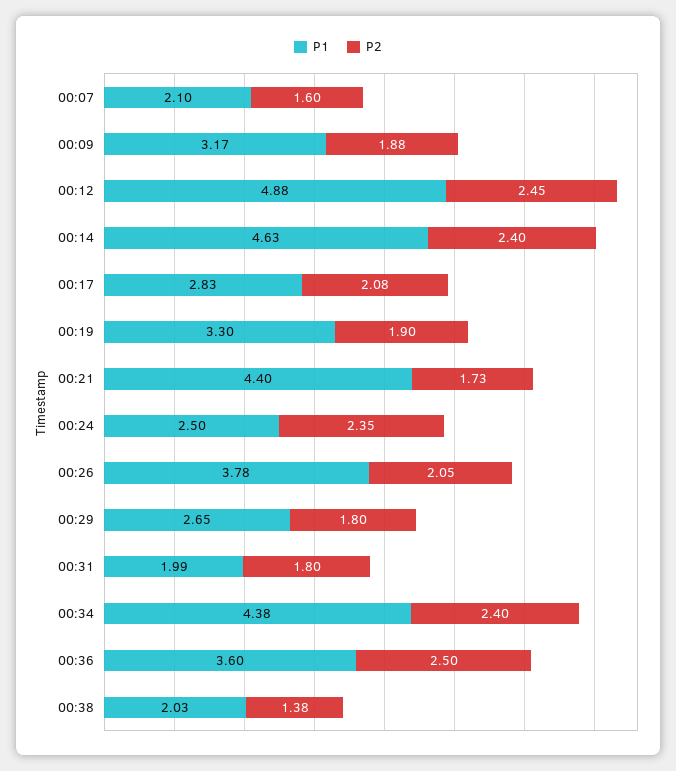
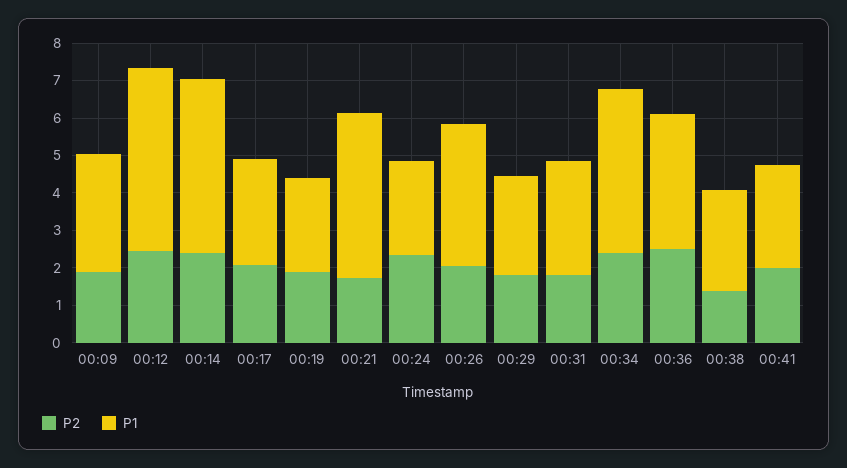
P1, 00:07: 2.1 -> none
P2, 00:07: 1.6 -> none
P1, 00:19: 3.3 -> 2.5
P1, 00:31: 1.99 -> 3
P1, 00:38: 2.03 -> 2.75
P2, 00:41: none -> 2
P1, 00:41: none -> 2.75

